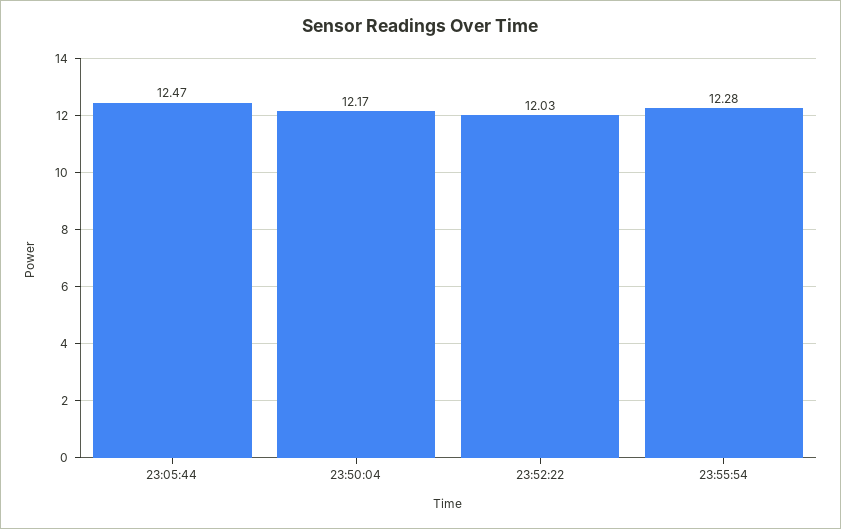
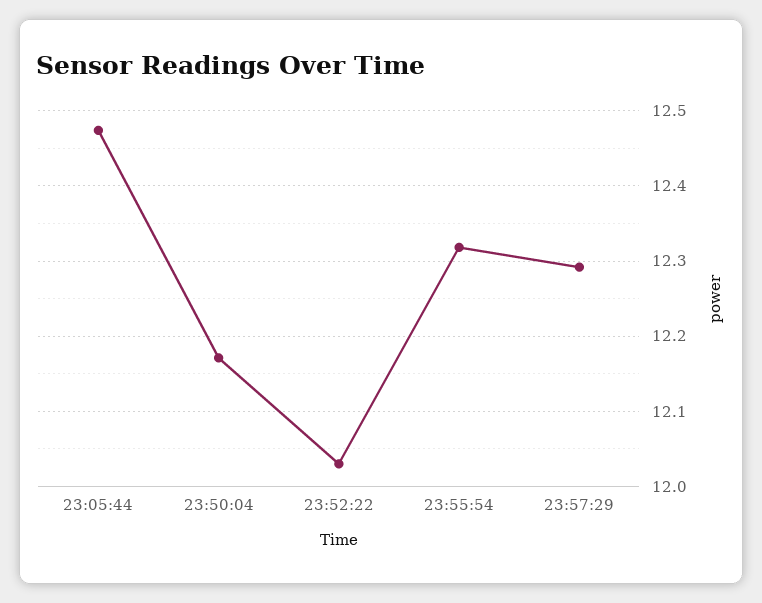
23:55:54: 12.28 -> 12.32
23:57:29: none -> 12.29

